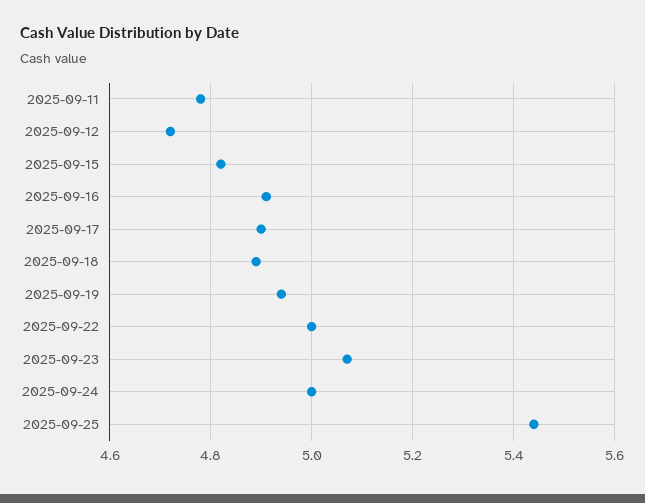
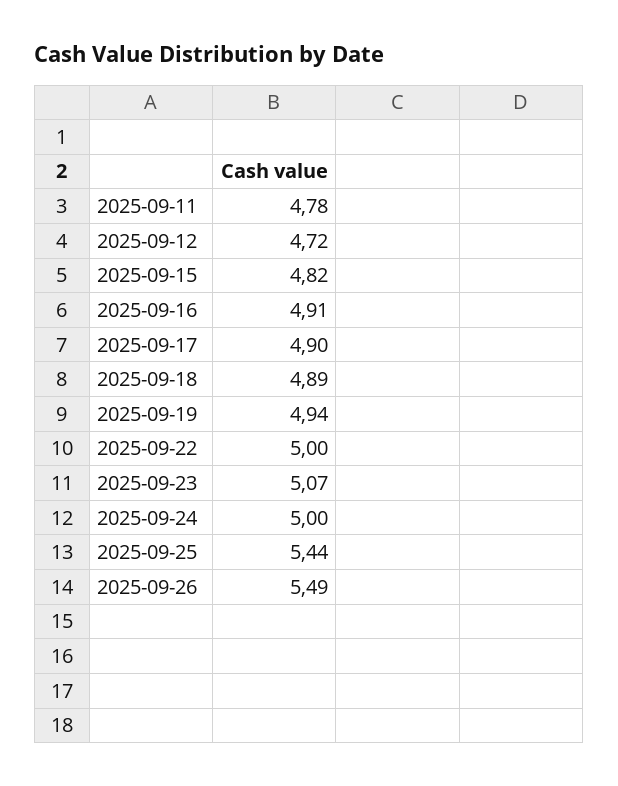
2025-09-26: none -> 5.49

